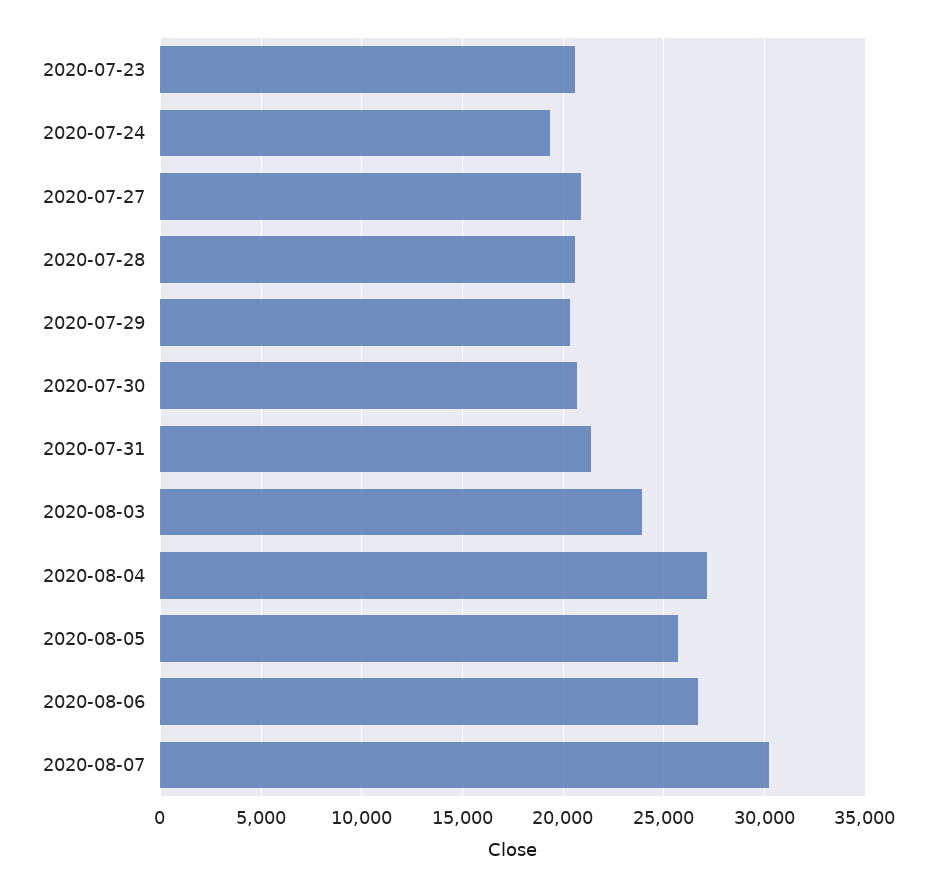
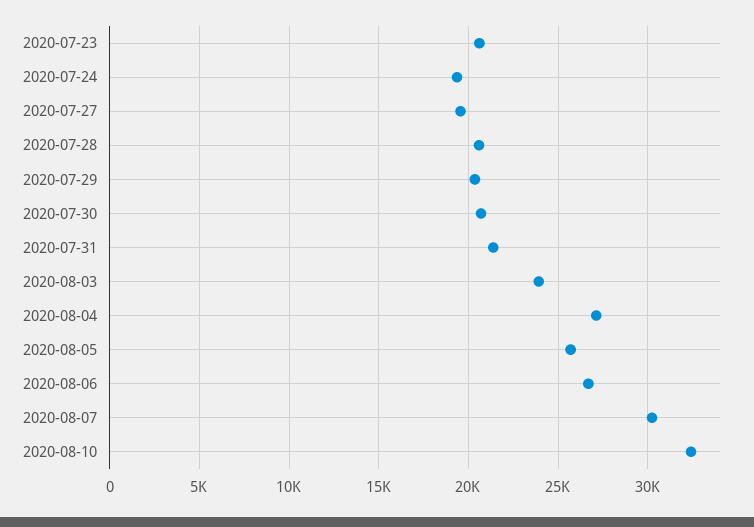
2020-07-27: 21000 -> 19500
2020-08-10: none -> 32500

